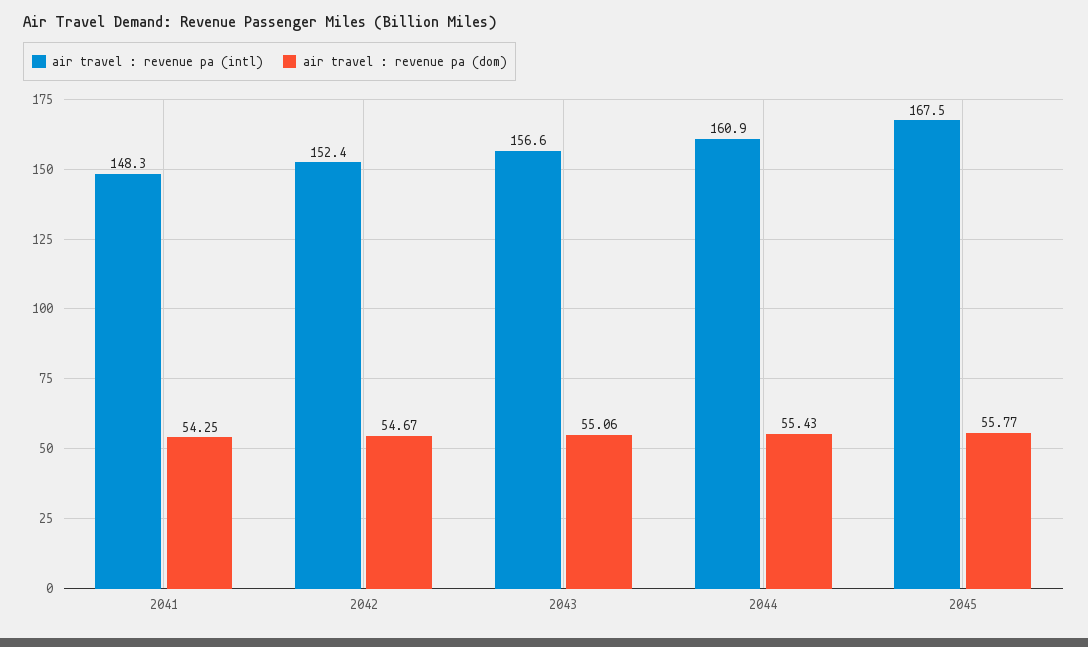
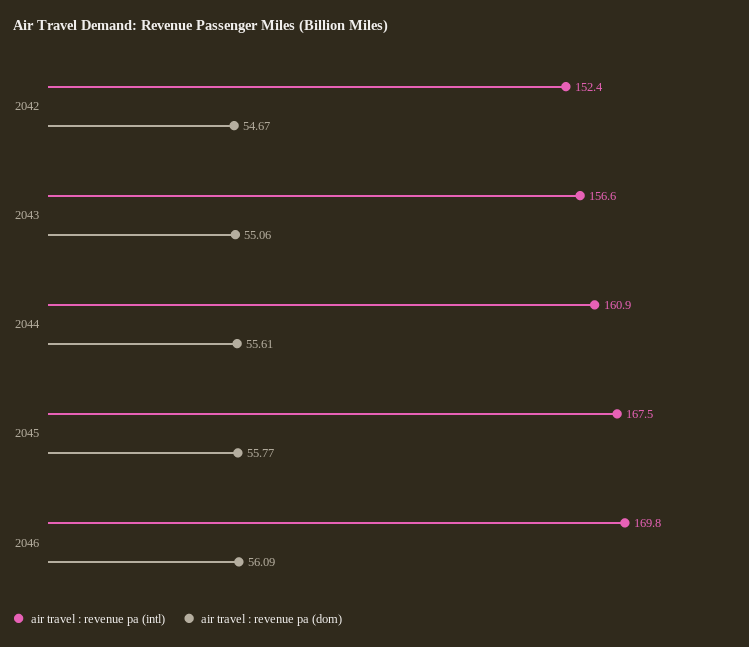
air travel : revenue pa (intl), 2041: 148.3 -> none
air travel : revenue pa (dom), 2041: 54.25 -> none
air travel : revenue pa (dom), 2044: 55.43 -> 55.61
air travel : revenue pa (intl), 2046: none -> 169.8
air travel : revenue pa (dom), 2046: none -> 56.09

